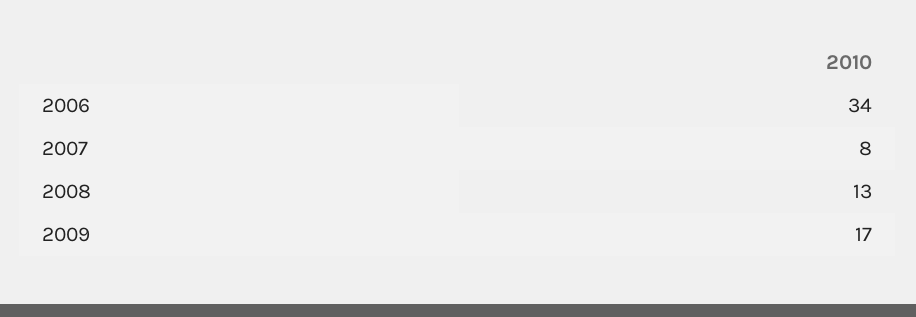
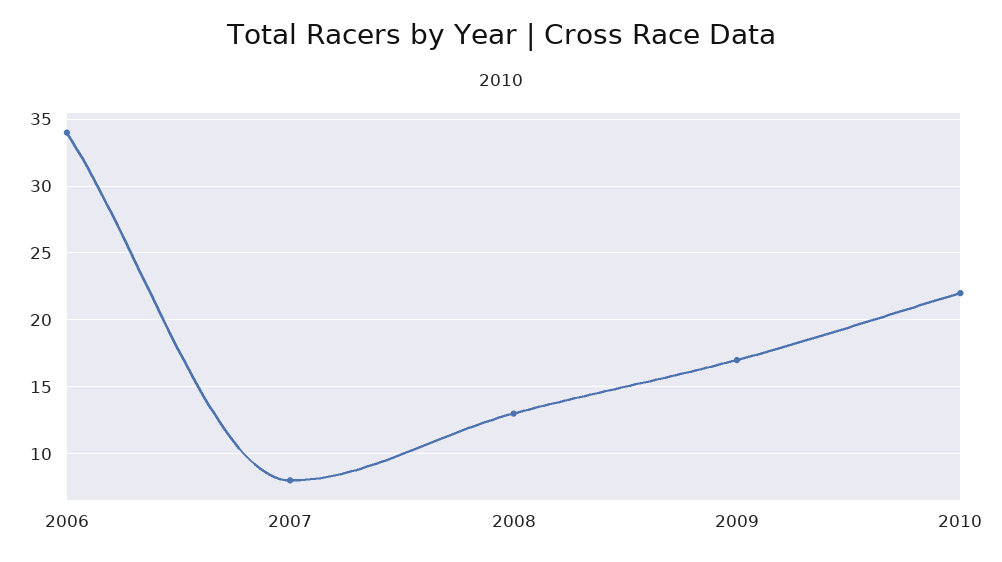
2010: none -> 22

